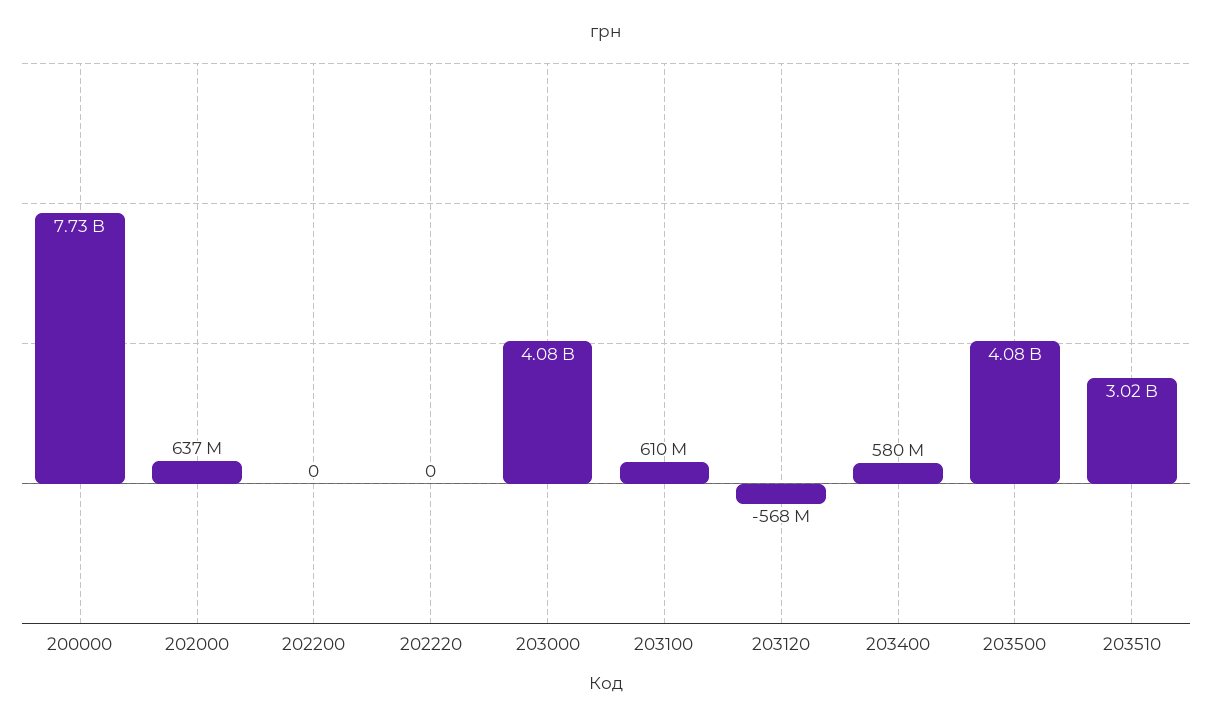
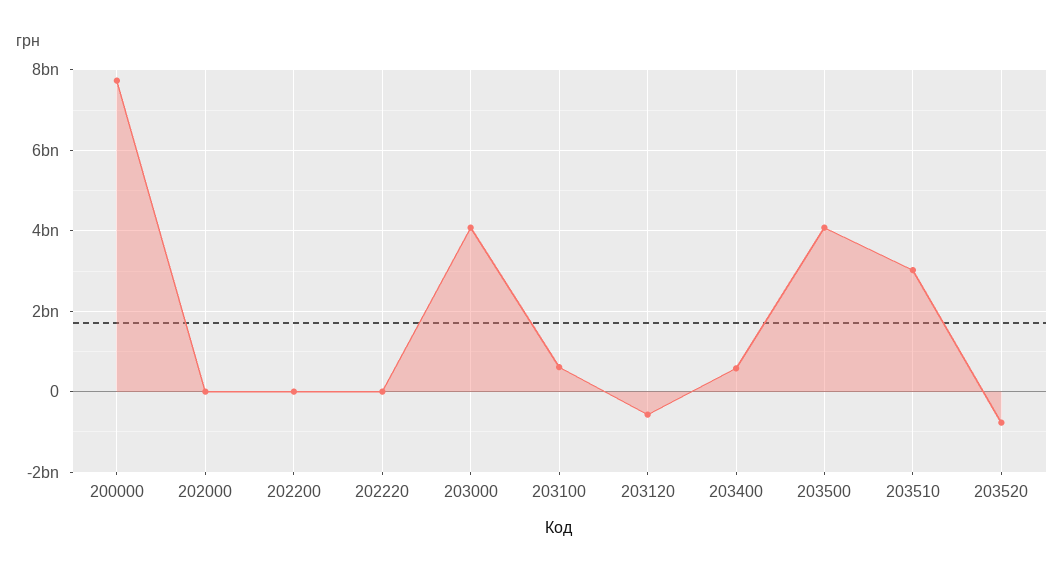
202000: 637000000 -> 0
203520: none -> -800000000

